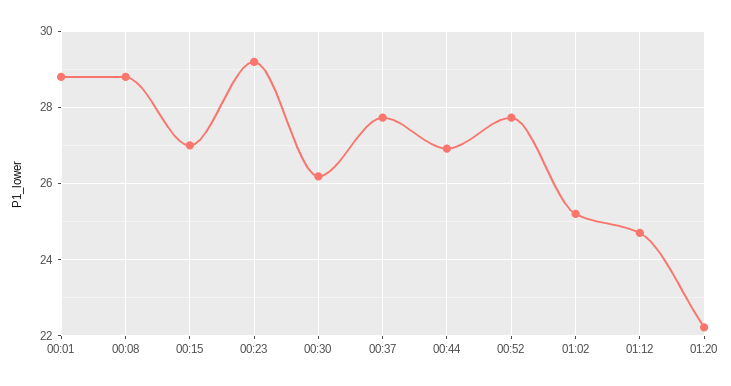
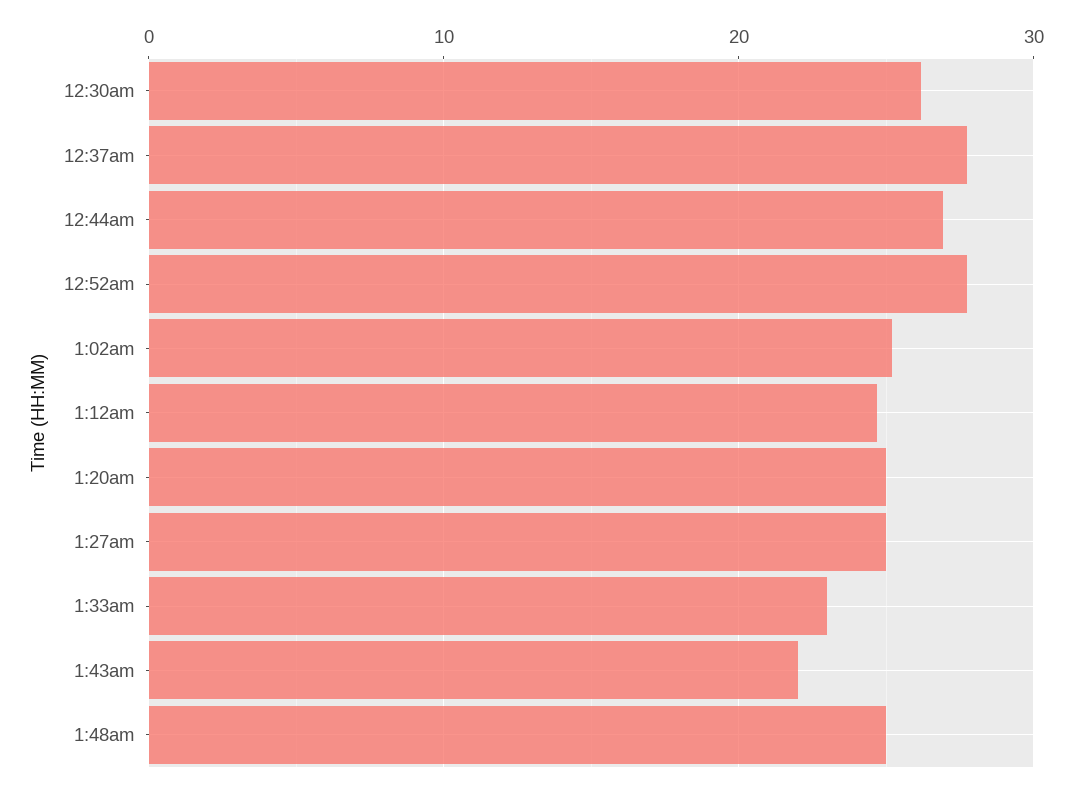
00:01: 28.8 -> none
00:08: 28.8 -> none
00:15: 27 -> none
00:23: 29.2 -> none
01:20: 22.2 -> 25
1:27am: none -> 25
1:33am: none -> 23
1:43am: none -> 22
1:48am: none -> 25

